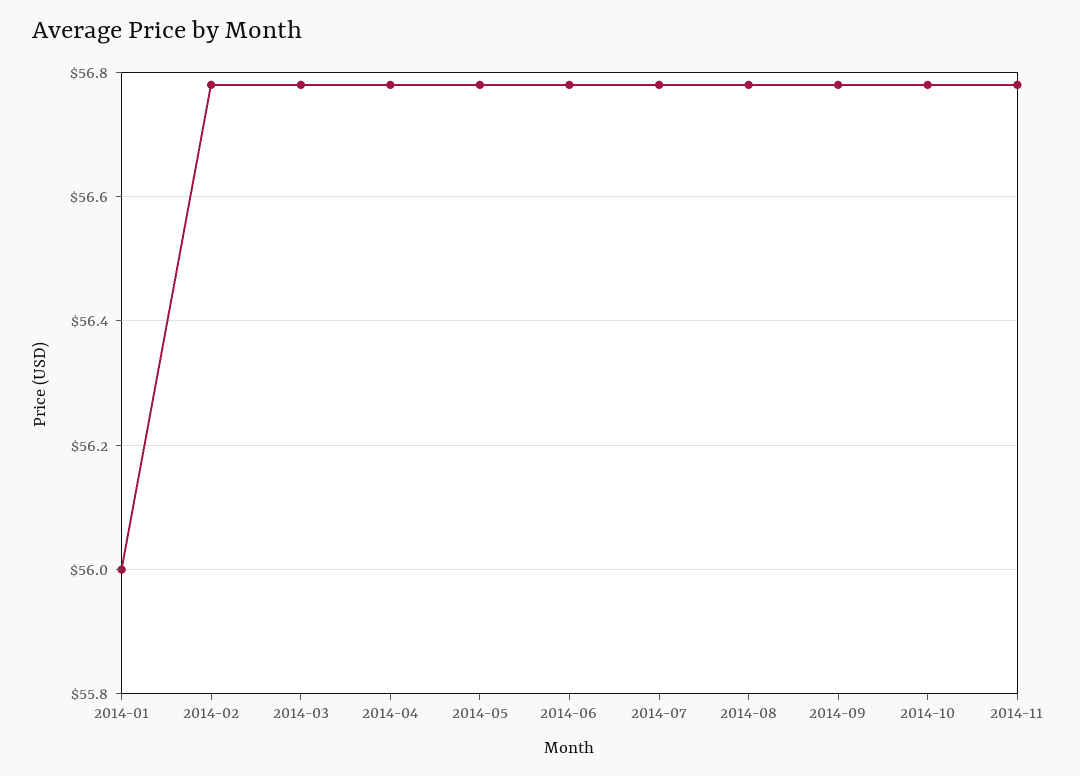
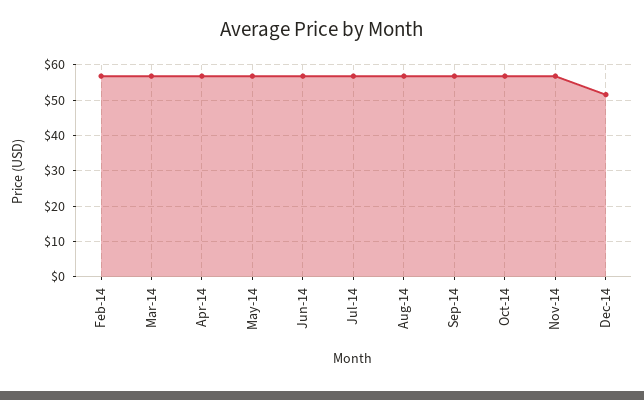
2014-01: 56 -> none
Dec-14: none -> 52

